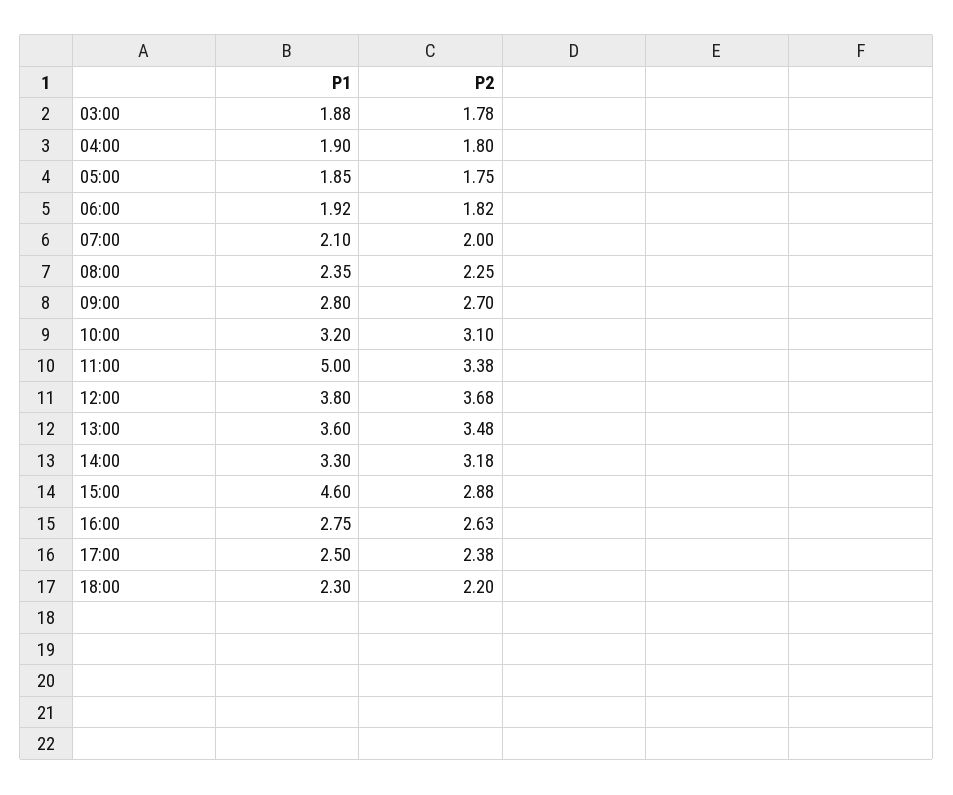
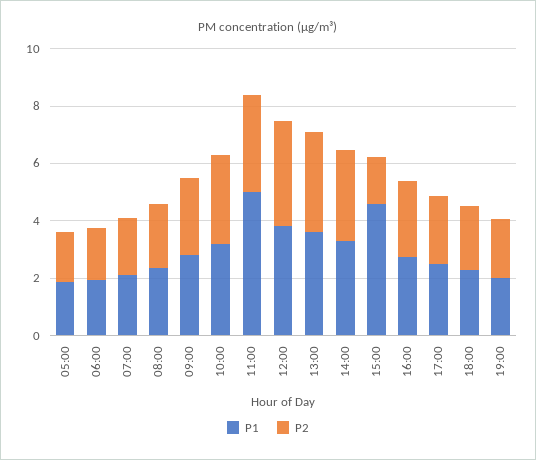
P1, 03:00: 1.88 -> none
P2, 03:00: 1.78 -> none
P1, 04:00: 1.9 -> none
P2, 04:00: 1.8 -> none
P2, 15:00: 2.88 -> 1.5
P1, 19:00: none -> 2
P2, 19:00: none -> 2

